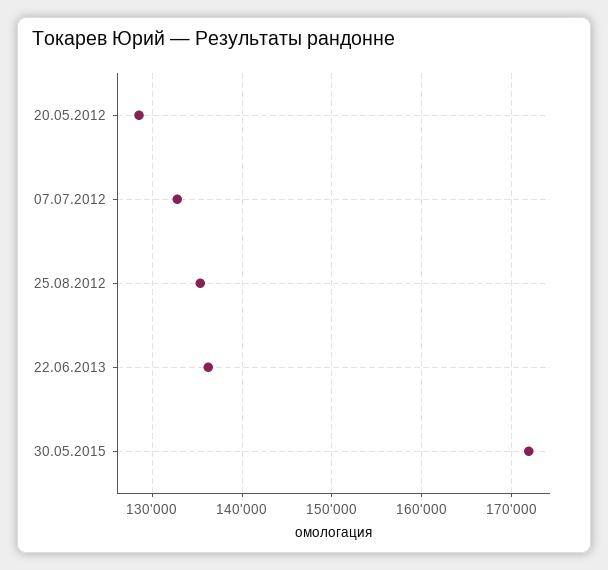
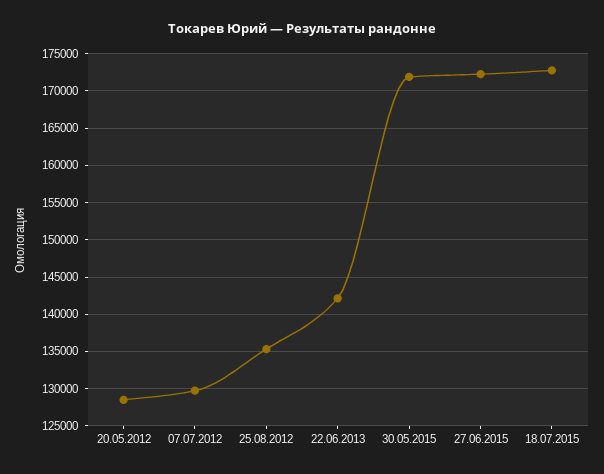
07.07.2012: 133000 -> 130000
22.06.2013: 136000 -> 142000
27.06.2015: none -> 172000
18.07.2015: none -> 173000

